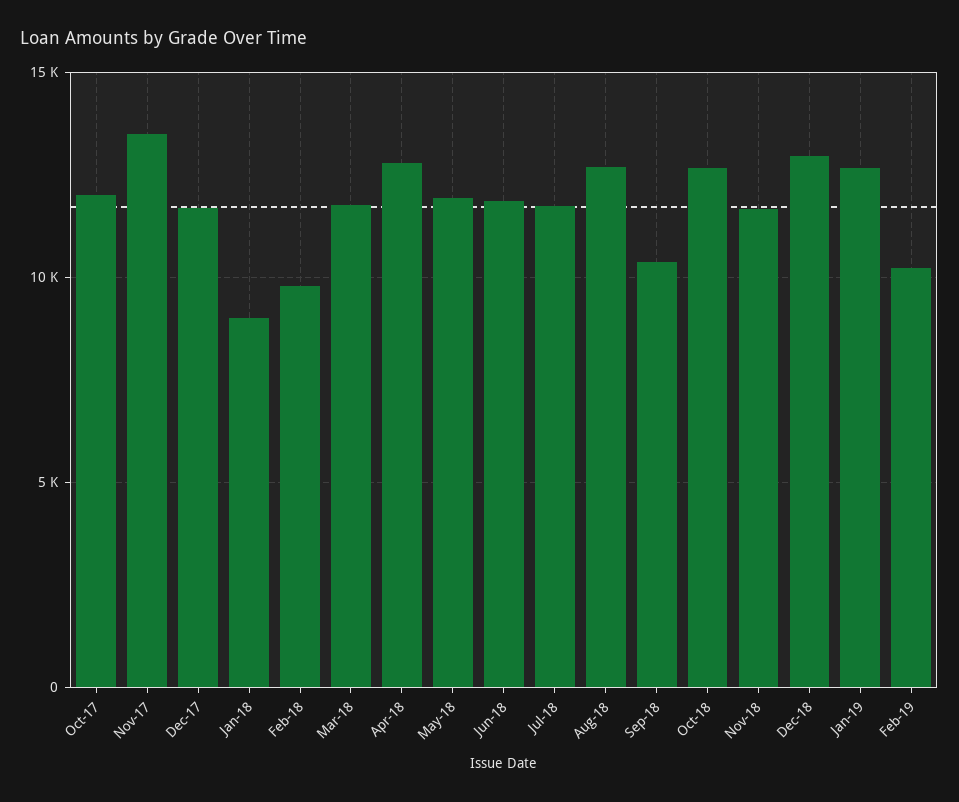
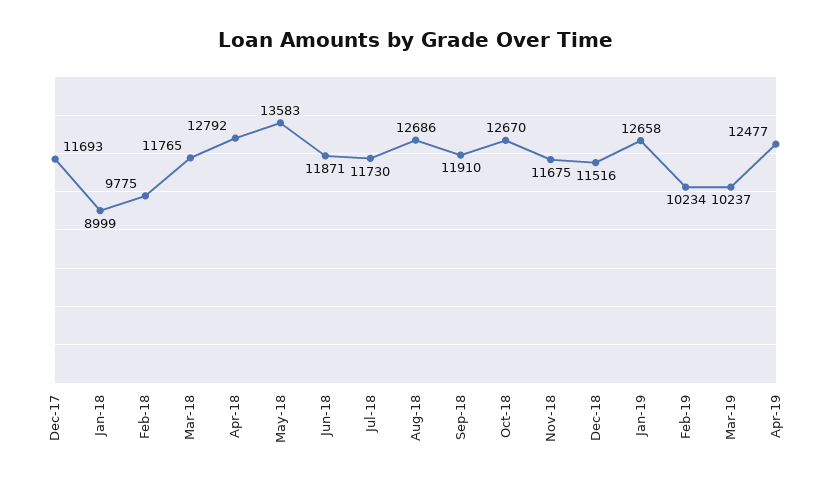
Oct-17: 12000 -> none
Nov-17: 13500 -> none
May-18: 12000 -> 13583
Sep-18: 10500 -> 11910
Dec-18: 13000 -> 11516
Mar-19: none -> 10237
Apr-19: none -> 12477

